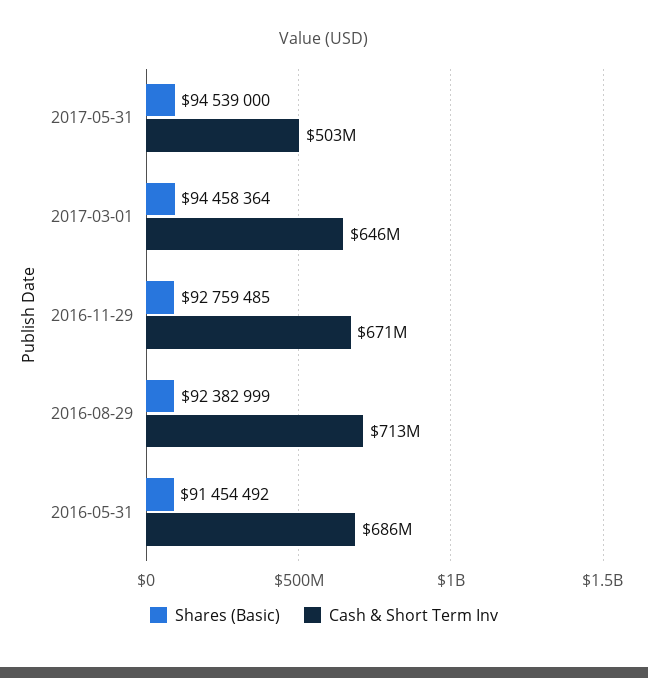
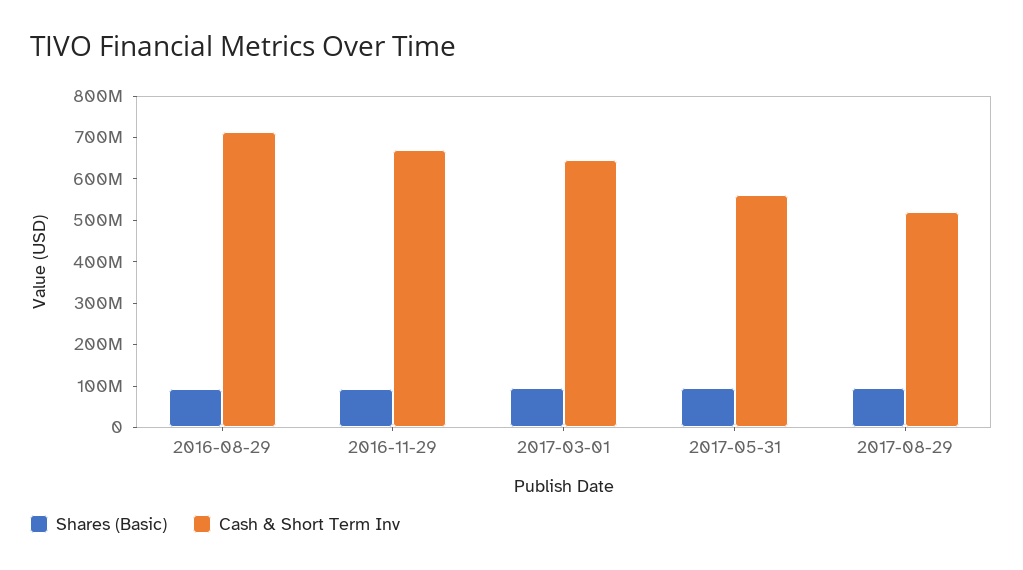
Cash & Short Term Inv, 2017-05-31: 503000000 -> 560000000
Shares (Basic), 2016-05-31: 91454492 -> none
Cash & Short Term Inv, 2016-05-31: 686000000 -> none
Shares (Basic), 2017-08-29: none -> 100000000
Cash & Short Term Inv, 2017-08-29: none -> 520000000

